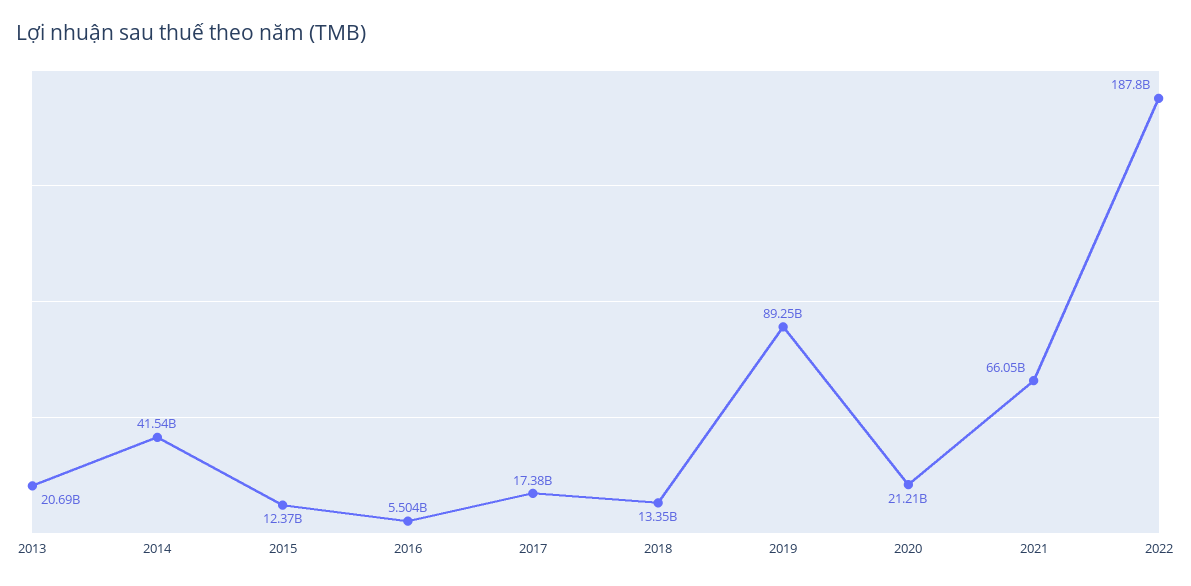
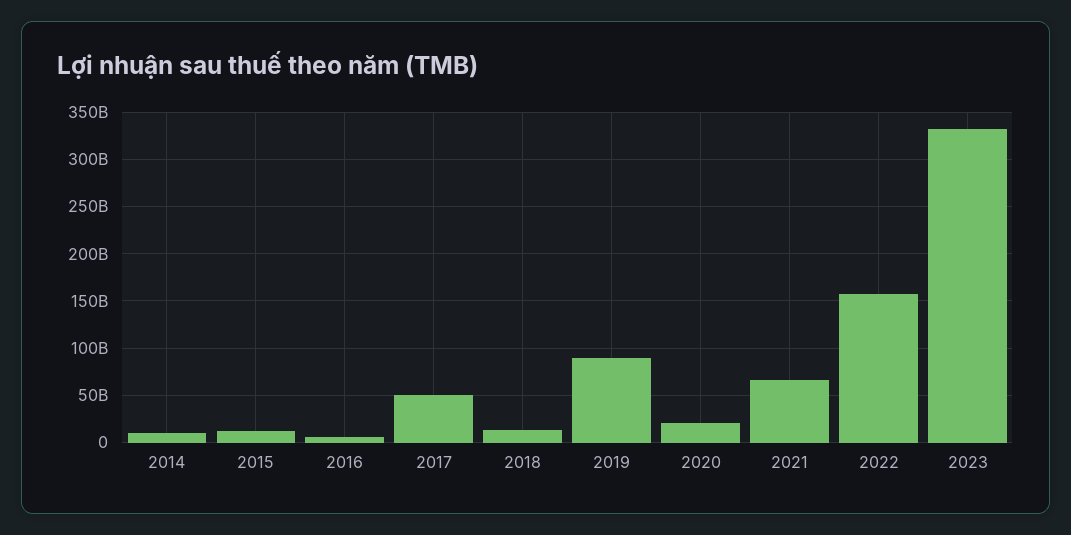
2013: 20690000000 -> none
2014: 41540000000 -> 10000000000
2017: 17380000000 -> 50000000000
2022: 187800000000 -> 160000000000
2023: none -> 330000000000

